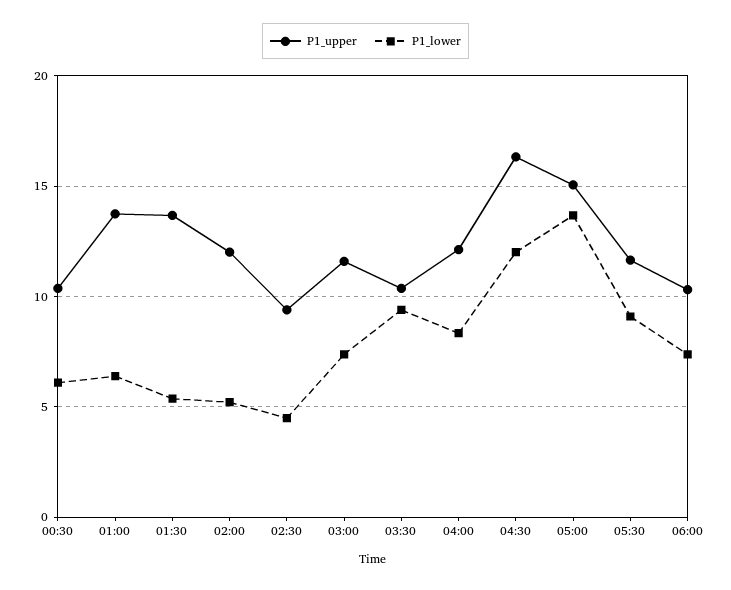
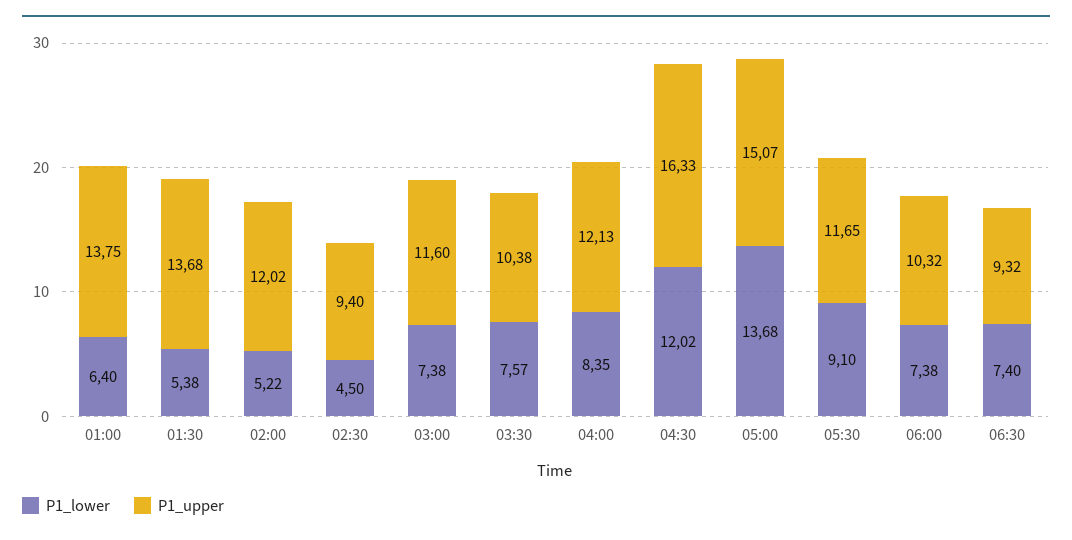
P1_upper, 00:30: 10.5 -> none
P1_lower, 00:30: 6 -> none
P1_lower, 03:30: 9.5 -> 7.57
P1_lower, 06:30: none -> 7.4
P1_upper, 06:30: none -> 9.32

